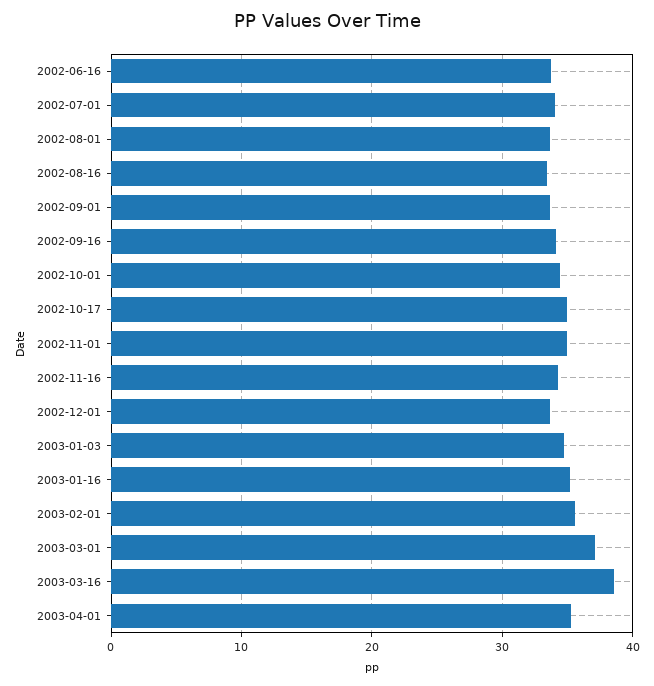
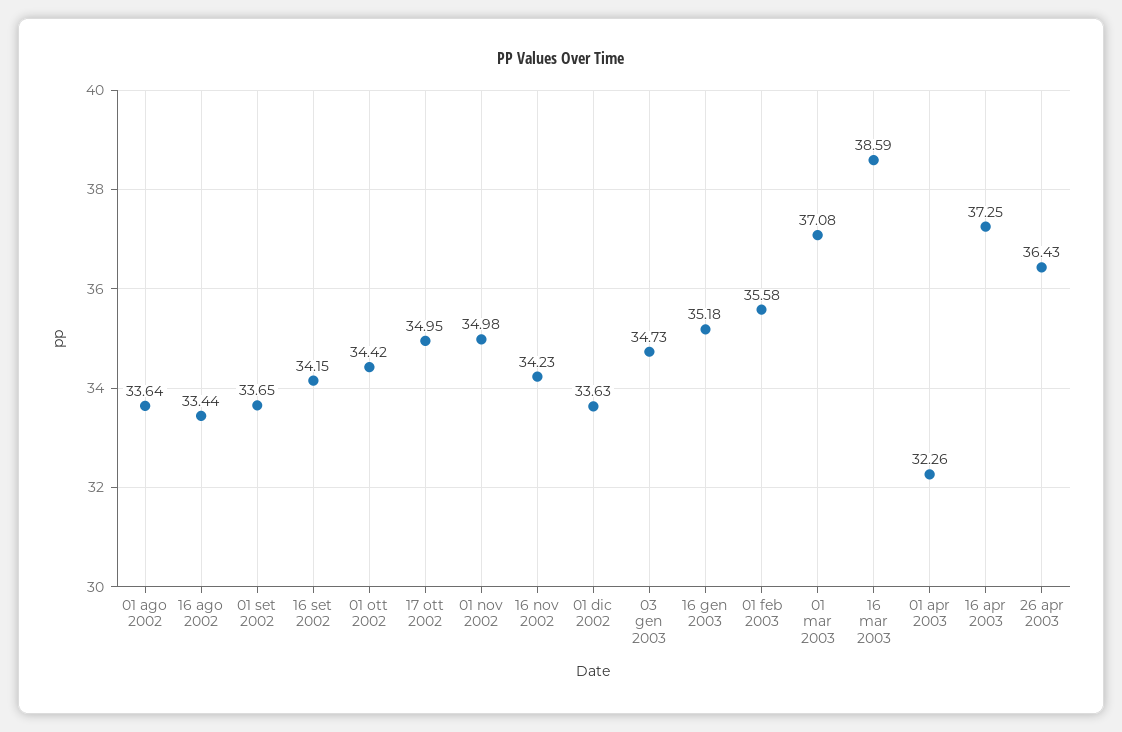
2002-06-16: 34 -> none
2002-07-01: 34 -> none
2003-04-01: 35 -> 32.26
16 apr 2003: none -> 37.25
26 apr 2003: none -> 36.43

